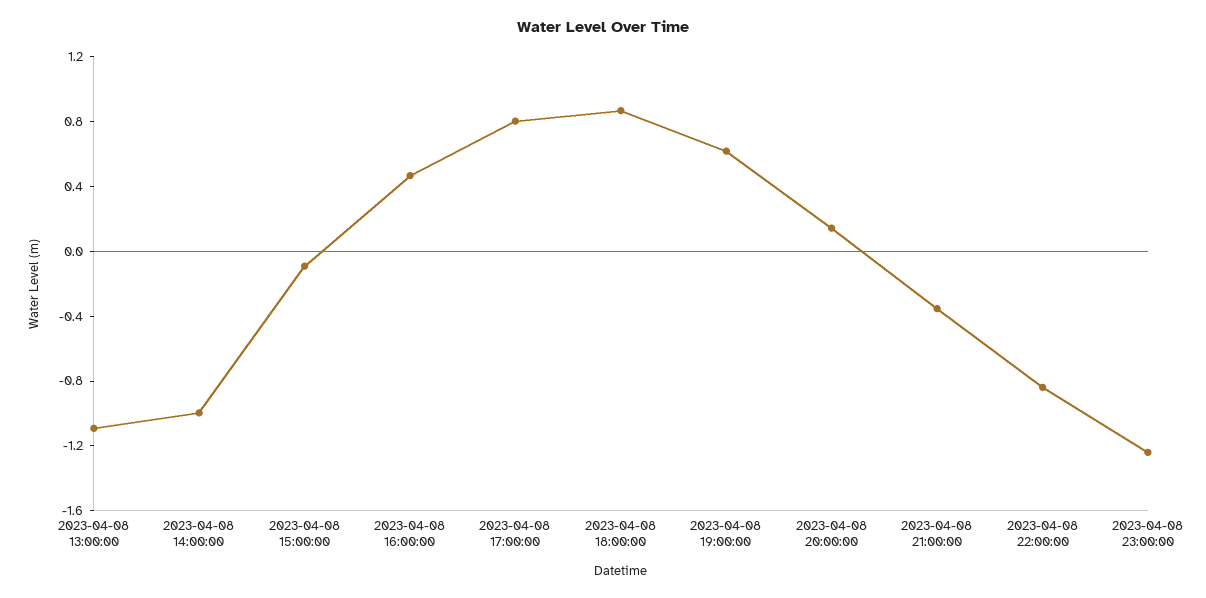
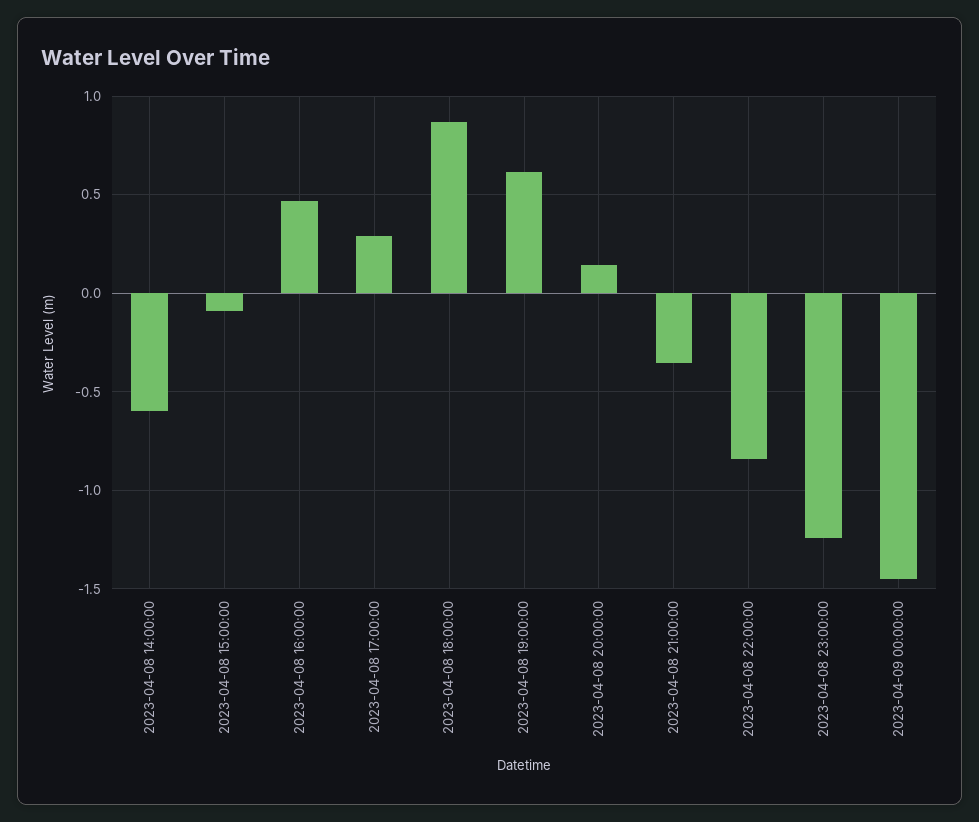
2023-04-08 13:00:00: -1.1 -> none
2023-04-08 14:00:00: -1 -> -0.6
2023-04-08 17:00:00: 0.8 -> 0.3
2023-04-09 00:00:00: none -> -1.45

